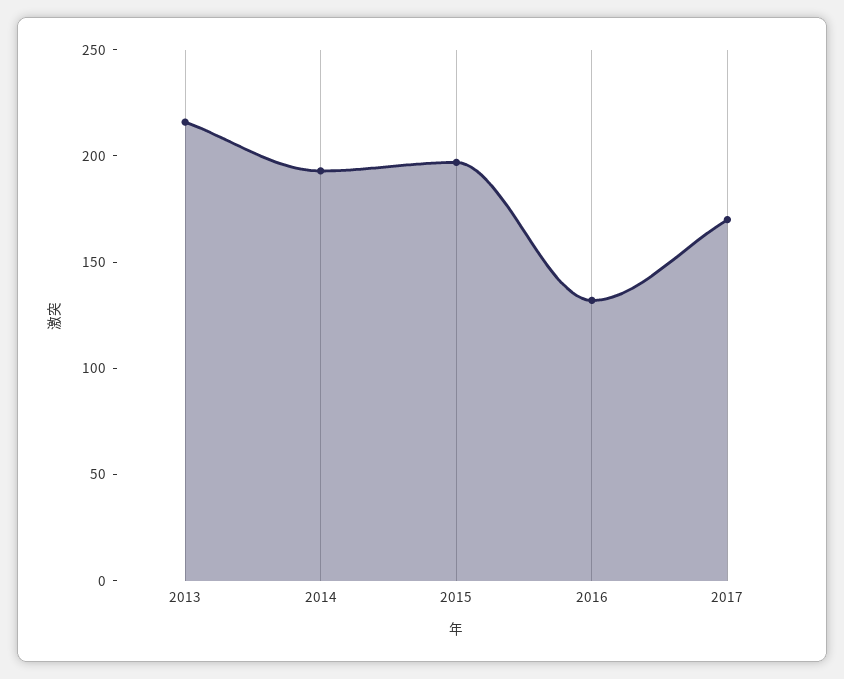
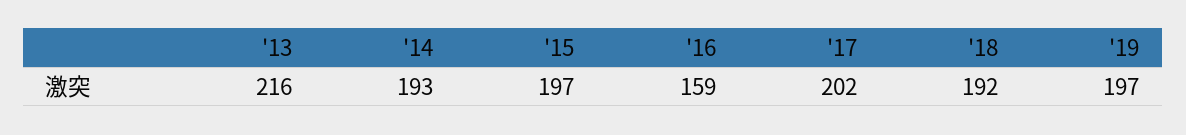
2016: 130 -> 159
2017: 170 -> 202
'18: none -> 192
'19: none -> 197

